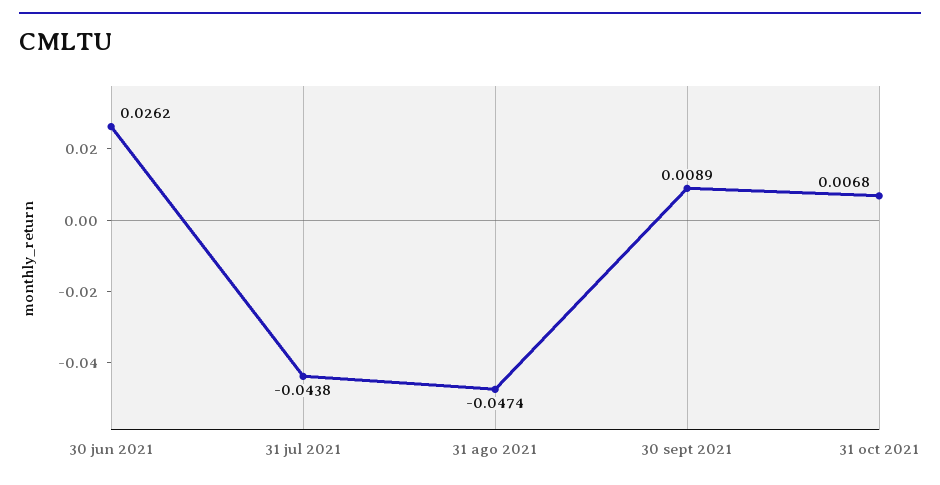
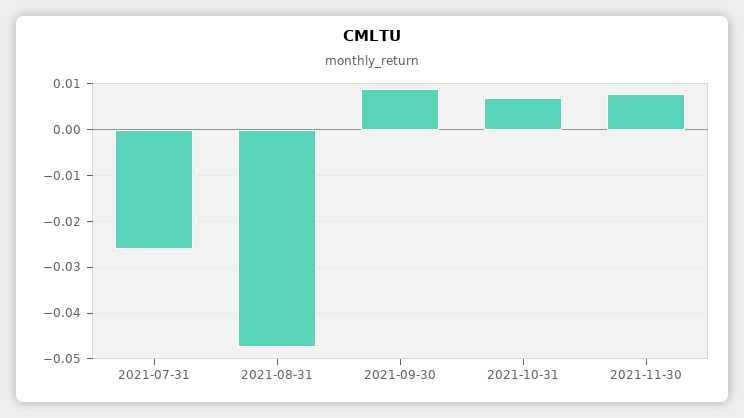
30 jun 2021: 0.0262 -> none
31 jul 2021: -0.0438 -> -0.026
2021-11-30: none -> 0.008

